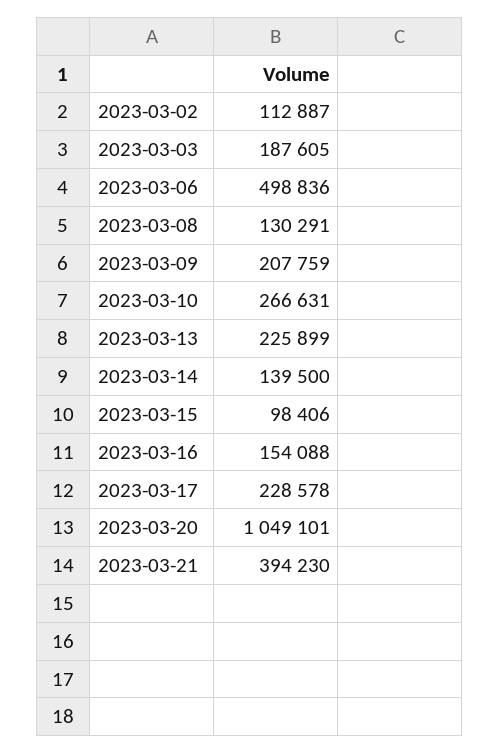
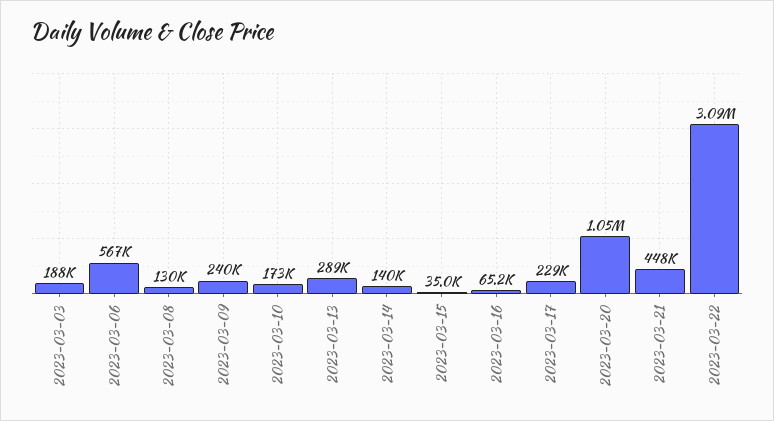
2023-03-02: 112887 -> none
2023-03-06: 498836 -> 567000
2023-03-09: 207759 -> 240000
2023-03-10: 266631 -> 173000
2023-03-13: 225899 -> 289000
2023-03-15: 98406 -> 35000
2023-03-16: 154088 -> 65200
2023-03-21: 394230 -> 448000
2023-03-22: none -> 3090000

